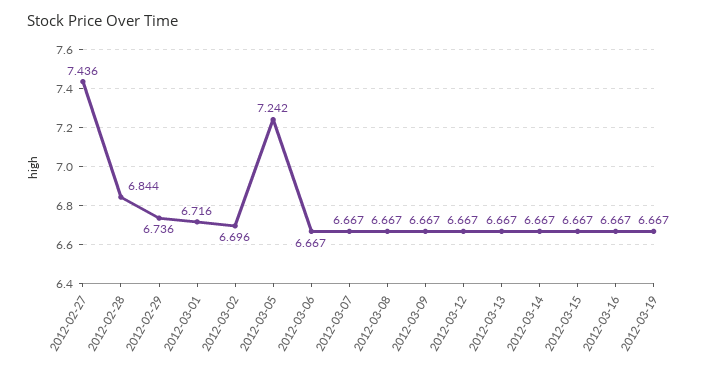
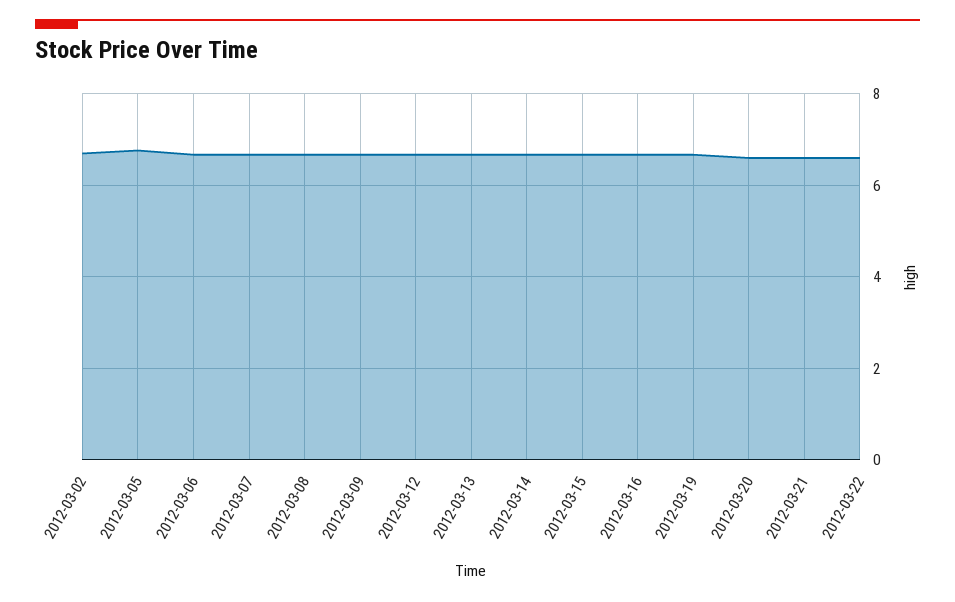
2012-02-27: 7.436 -> none
2012-02-28: 6.844 -> none
2012-02-29: 6.736 -> none
2012-03-01: 6.716 -> none
2012-03-05: 7.242 -> 6.8
2012-03-20: none -> 6.6
2012-03-21: none -> 6.6
2012-03-22: none -> 6.6

